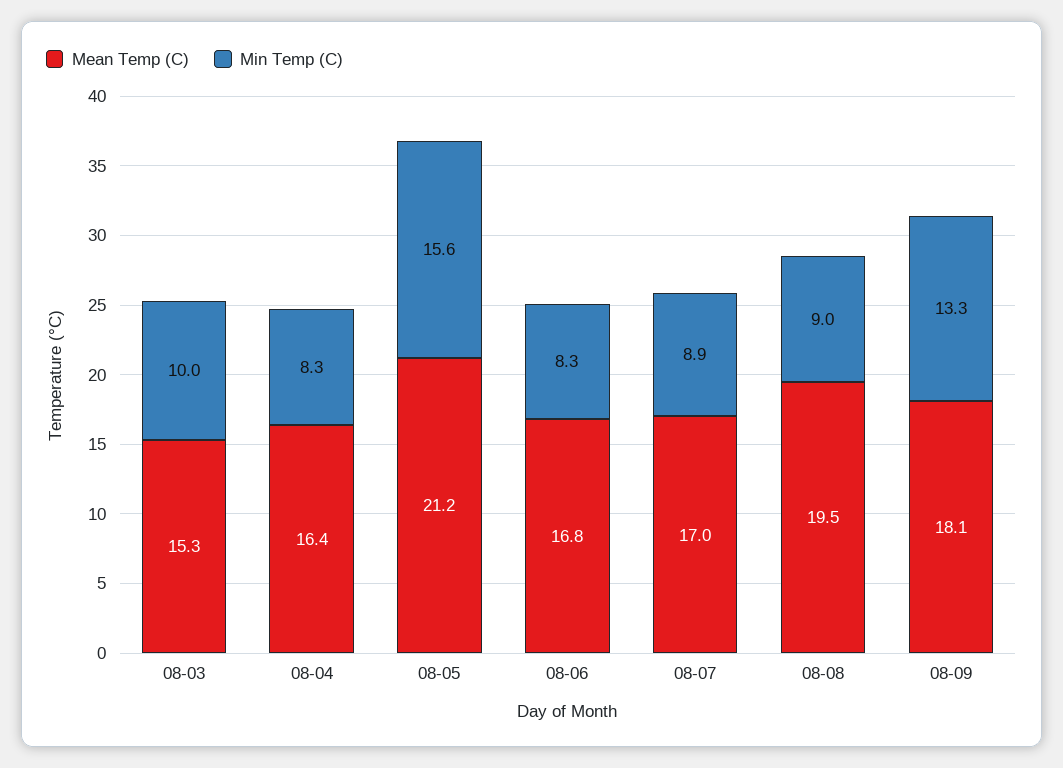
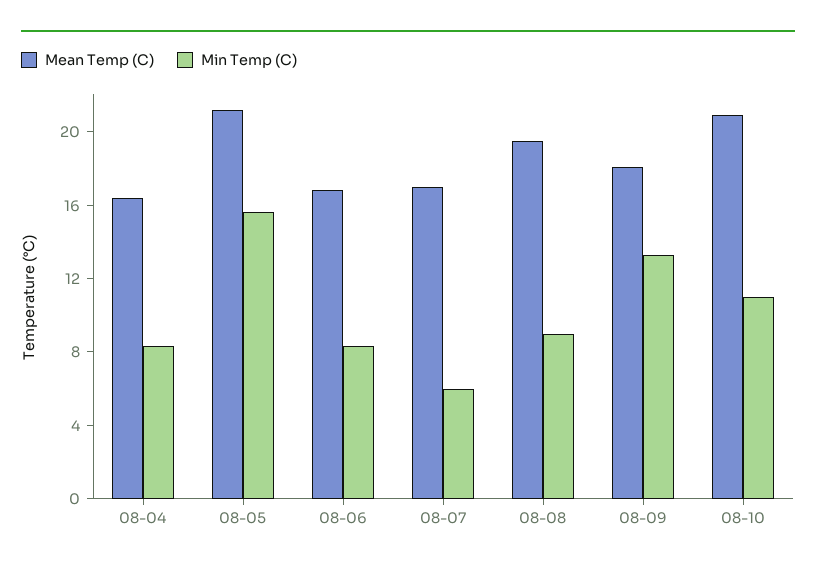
Mean Temp (C), 08-03: 15.3 -> none
Min Temp (C), 08-03: 10 -> none
Min Temp (C), 08-07: 8.9 -> 6
Mean Temp (C), 08-10: none -> 21
Min Temp (C), 08-10: none -> 11

